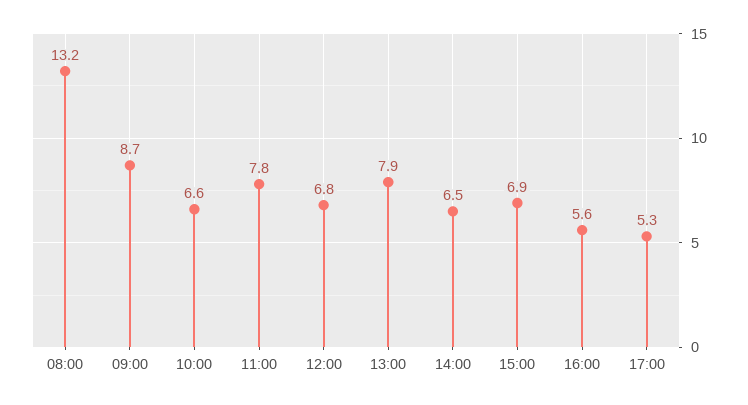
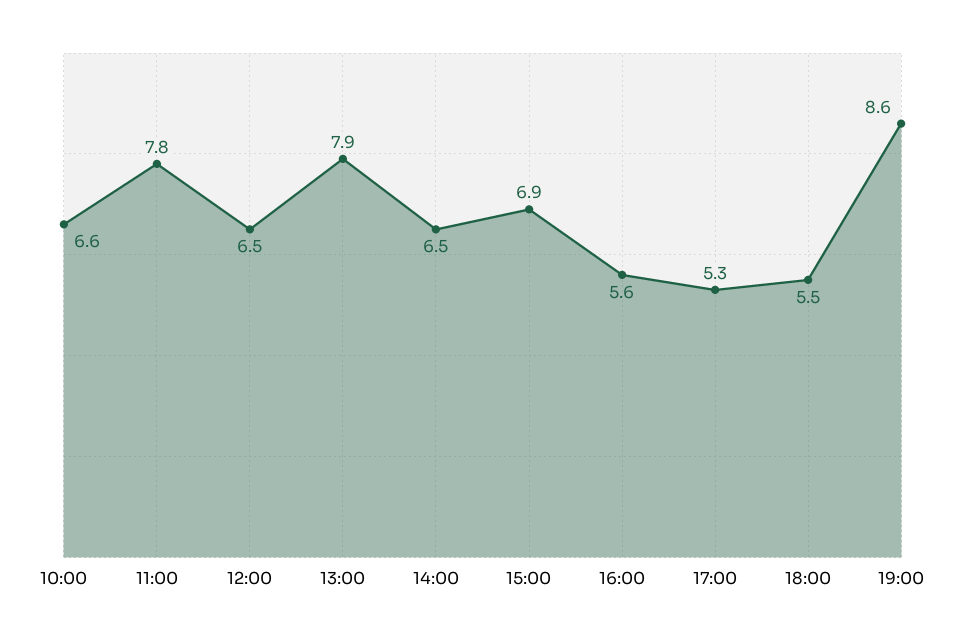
08:00: 13.2 -> none
09:00: 8.7 -> none
12:00: 6.8 -> 6.5
18:00: none -> 5.5
19:00: none -> 8.6

